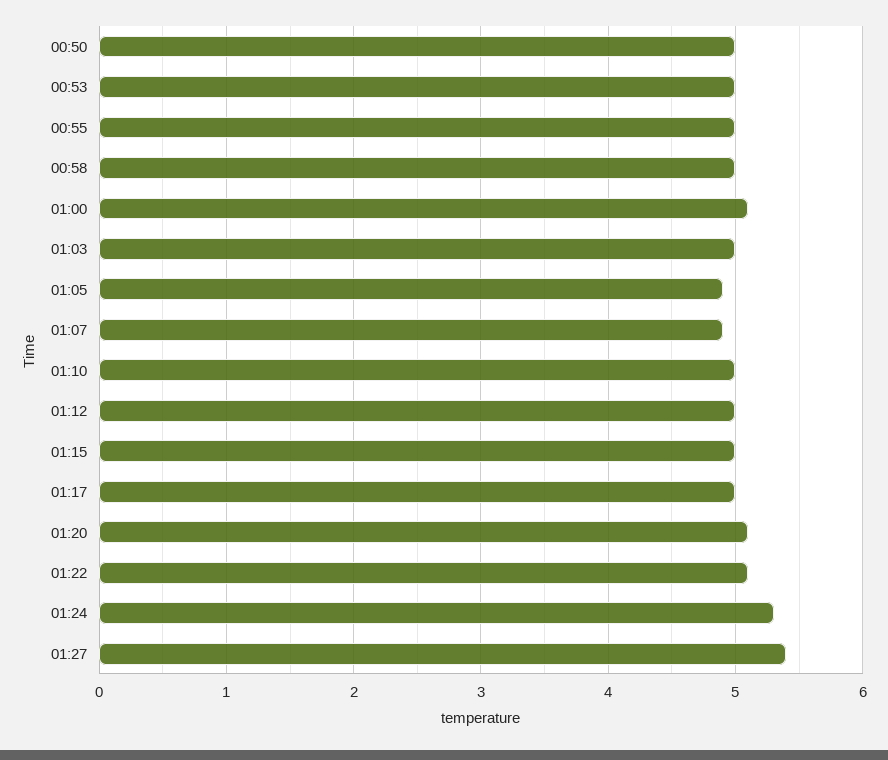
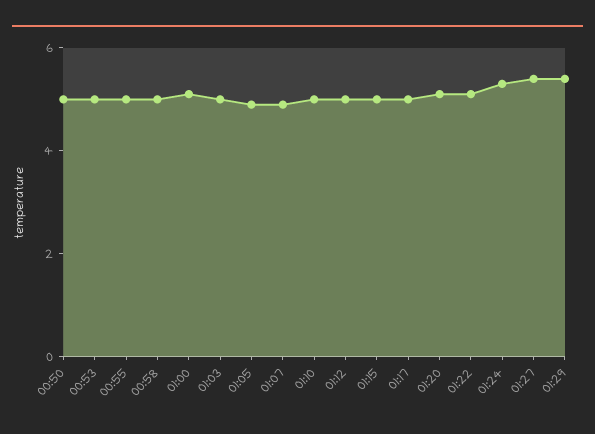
01:29: none -> 5.5

